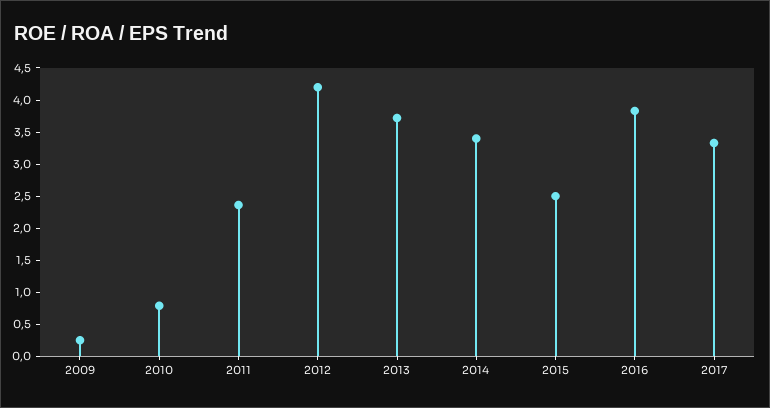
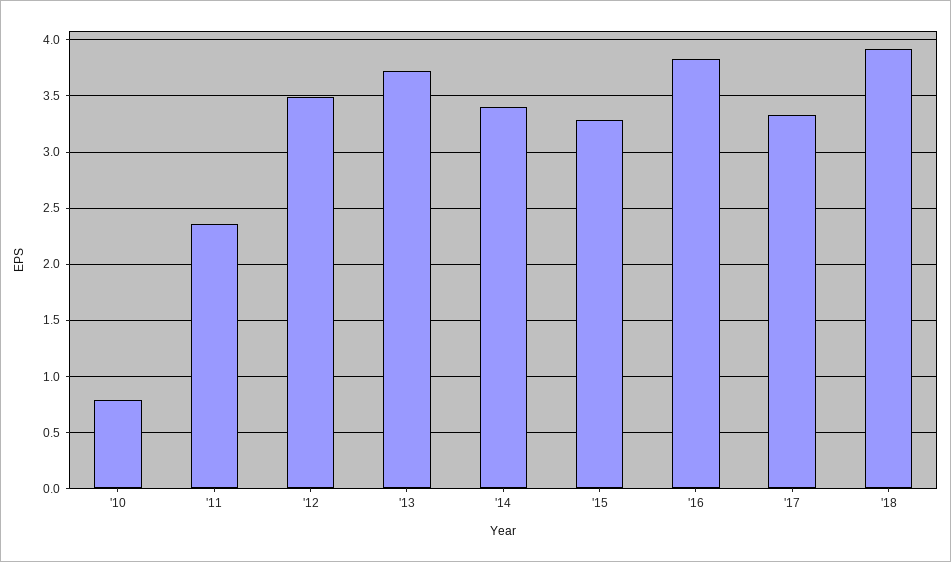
2009: 0.25 -> none
2012: 4.25 -> 3.5
2015: 2.5 -> 3.3
'18: none -> 3.9

